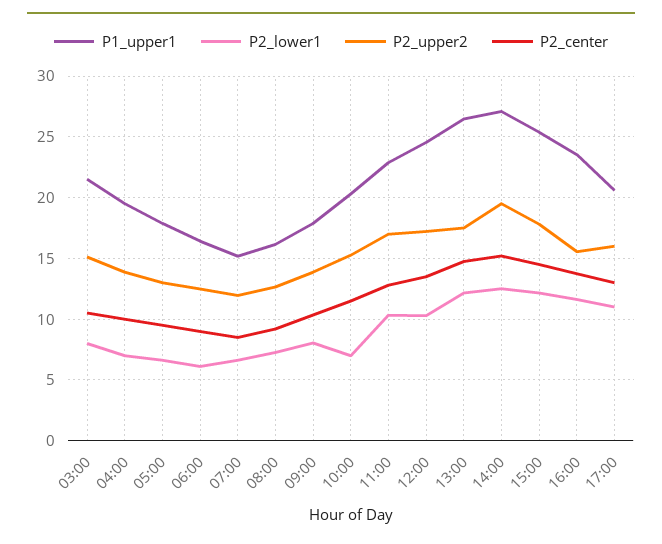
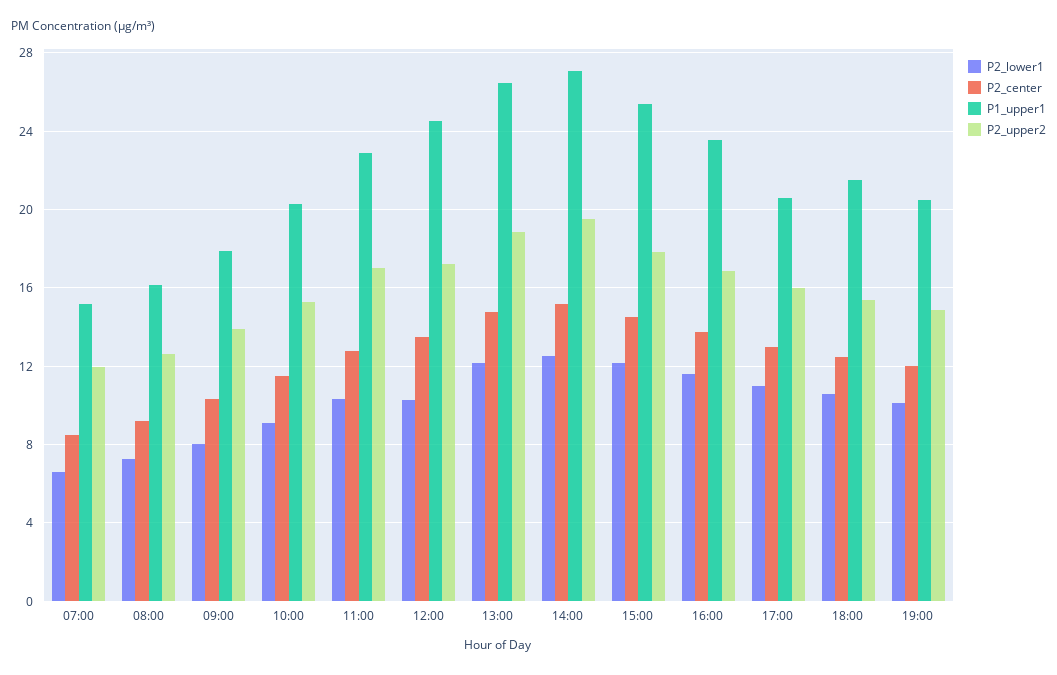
P1_upper1, 03:00: 21.5 -> none
P2_lower1, 03:00: 8 -> none
P2_upper2, 03:00: 15 -> none
P2_center, 03:00: 10.5 -> none
P1_upper1, 04:00: 19.5 -> none
P2_lower1, 04:00: 7 -> none
P2_upper2, 04:00: 14 -> none
P2_center, 04:00: 10 -> none
P1_upper1, 05:00: 18 -> none
P2_lower1, 05:00: 6.5 -> none
P2_upper2, 05:00: 13 -> none
P2_center, 05:00: 9.5 -> none
P1_upper1, 06:00: 16.5 -> none
P2_lower1, 06:00: 6 -> none
P2_upper2, 06:00: 12.5 -> none
P2_center, 06:00: 9 -> none
P2_lower1, 10:00: 7 -> 9
P2_upper2, 13:00: 17.5 -> 19
P2_upper2, 16:00: 15.5 -> 17
P2_lower1, 18:00: none -> 10.5
P2_center, 18:00: none -> 12.5
P1_upper1, 18:00: none -> 21.5
P2_upper2, 18:00: none -> 15.5
P2_lower1, 19:00: none -> 10
P2_center, 19:00: none -> 12
P1_upper1, 19:00: none -> 20.5
P2_upper2, 19:00: none -> 15

